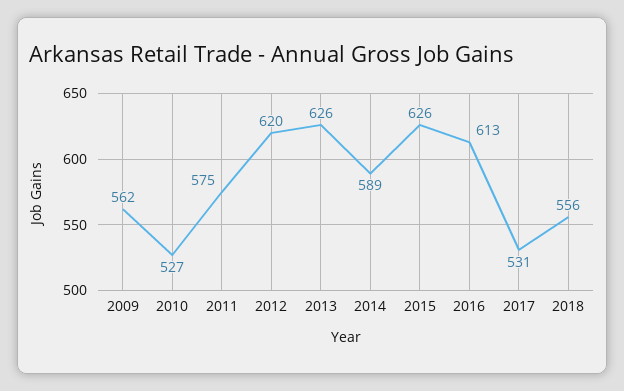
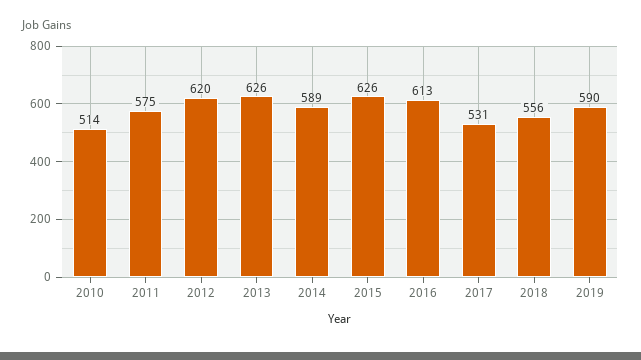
2009: 562 -> none
2010: 527 -> 514
2019: none -> 590

